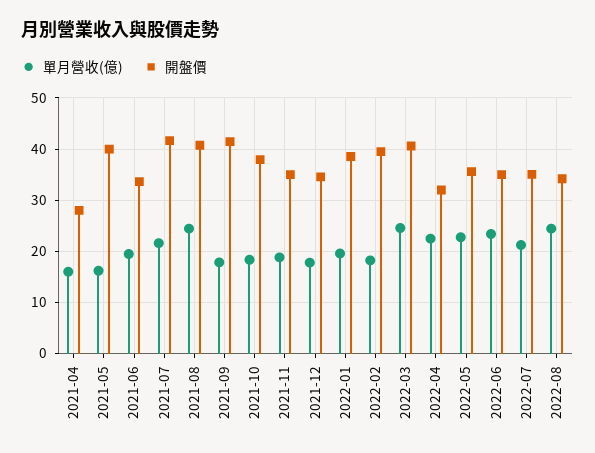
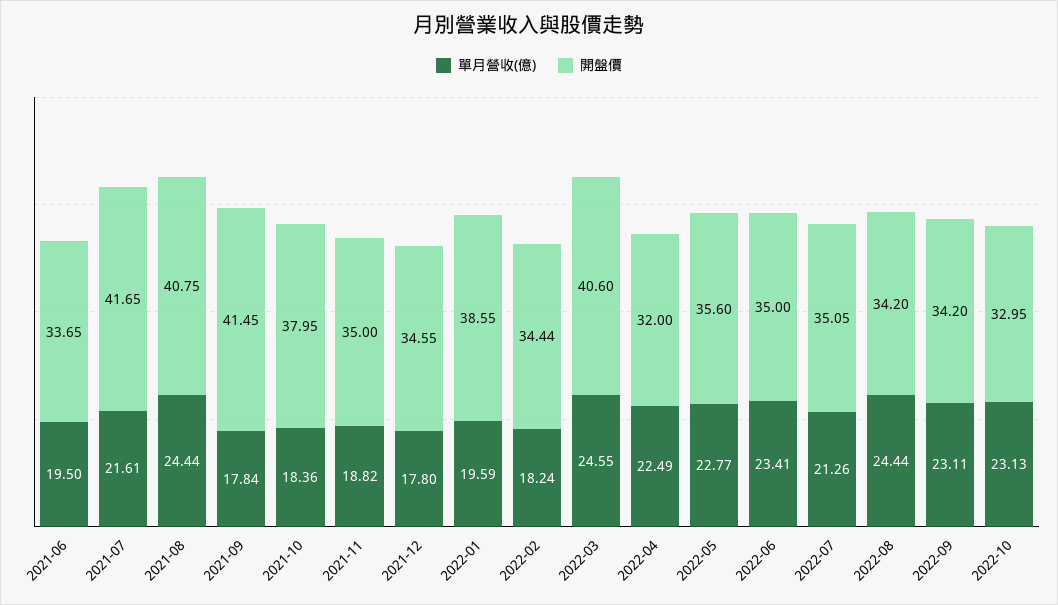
單月營收(億), 2021-04: 16 -> none
開盤價, 2021-04: 28 -> none
單月營收(億), 2021-05: 16 -> none
開盤價, 2021-05: 40 -> none
開盤價, 2022-02: 40 -> 34.44
單月營收(億), 2022-09: none -> 23.11
開盤價, 2022-09: none -> 34.2
單月營收(億), 2022-10: none -> 23.13
開盤價, 2022-10: none -> 32.95

